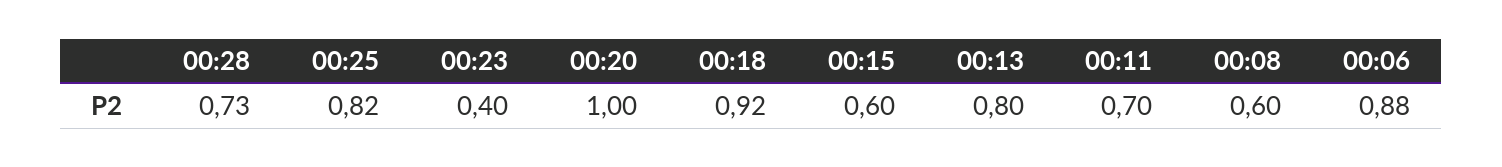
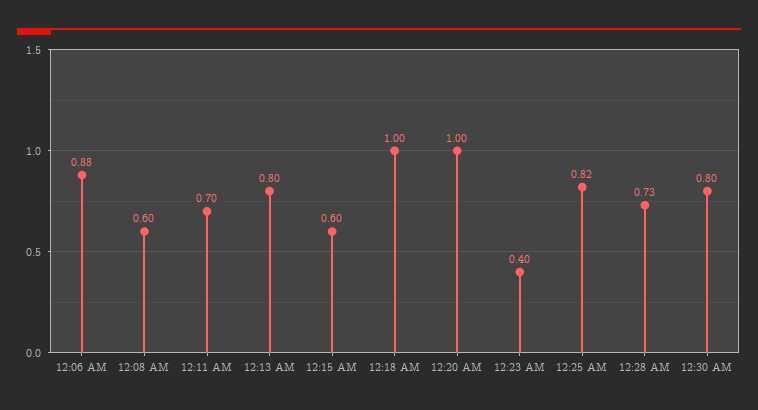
00:18: 0.92 -> 1
12:30 AM: none -> 0.8

